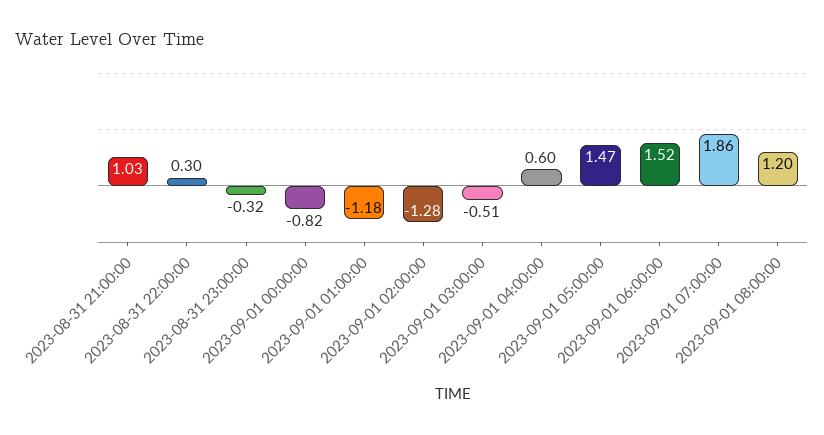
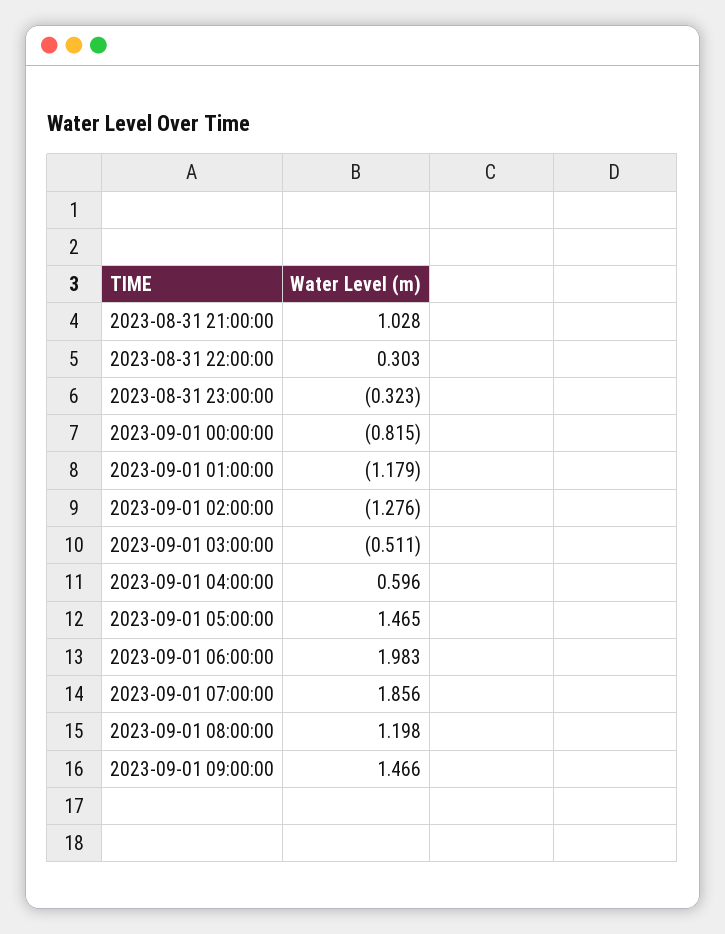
2023-09-01 06:00:00: 1.52 -> 1.983
2023-09-01 09:00:00: none -> 1.466

